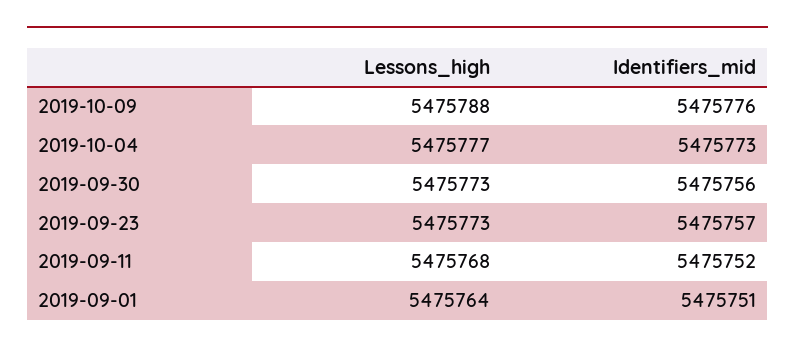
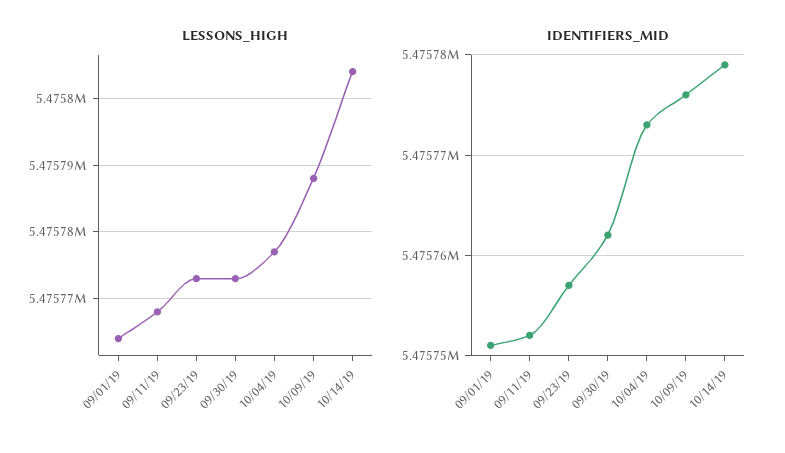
Identifiers_mid, 2019-09-30: 5475756 -> 5475762
Lessons_high, 10/14/19: none -> 5475804
Identifiers_mid, 10/14/19: none -> 5475779

